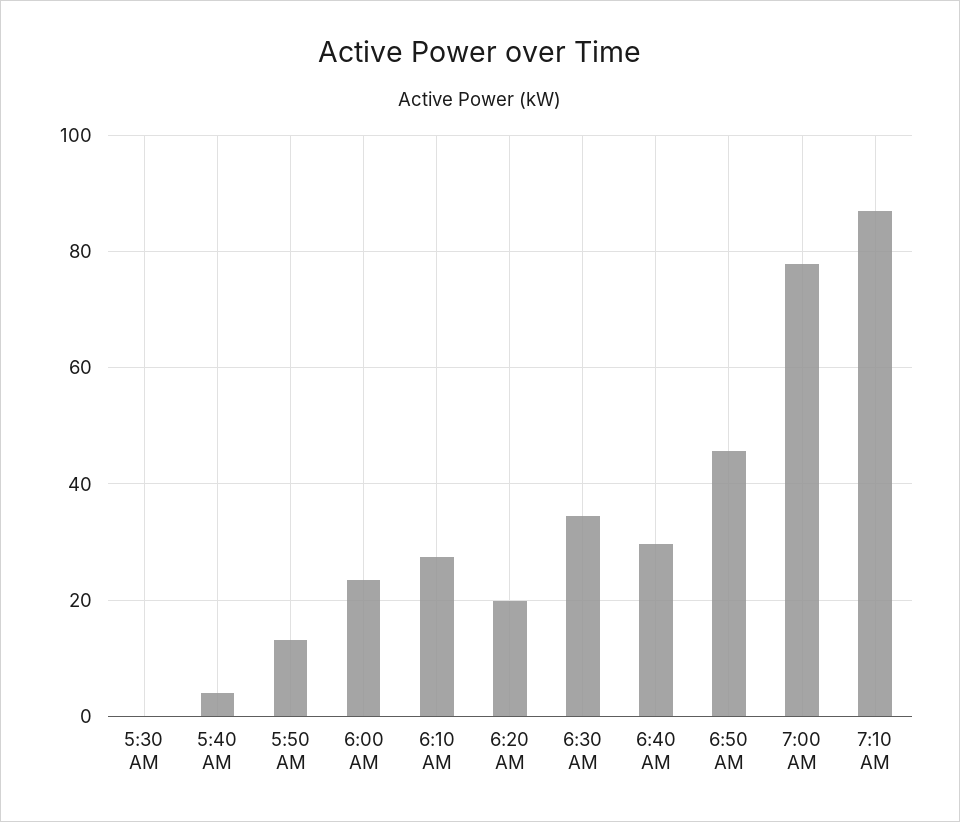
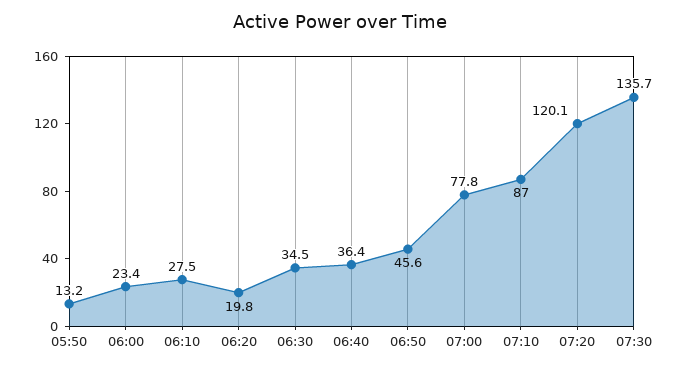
5:30 AM: 0 -> none
5:40 AM: 4 -> none
6:40 AM: 30 -> 36.4
07:20: none -> 120.1
07:30: none -> 135.7

